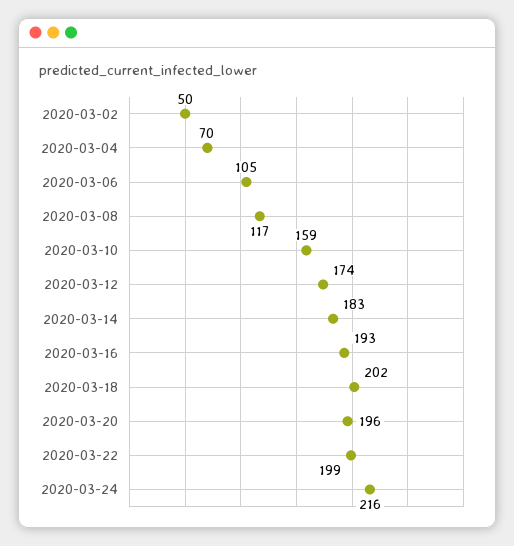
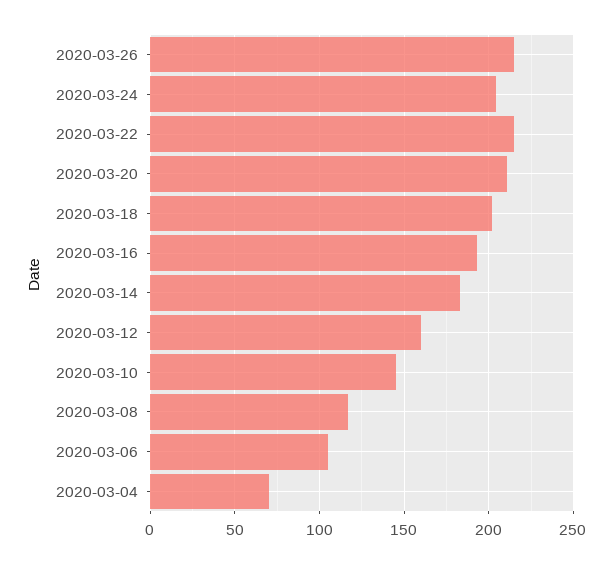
2020-03-02: 50 -> none
2020-03-10: 159 -> 145
2020-03-12: 174 -> 160
2020-03-20: 196 -> 210
2020-03-22: 199 -> 215
2020-03-24: 216 -> 205
2020-03-26: none -> 215

